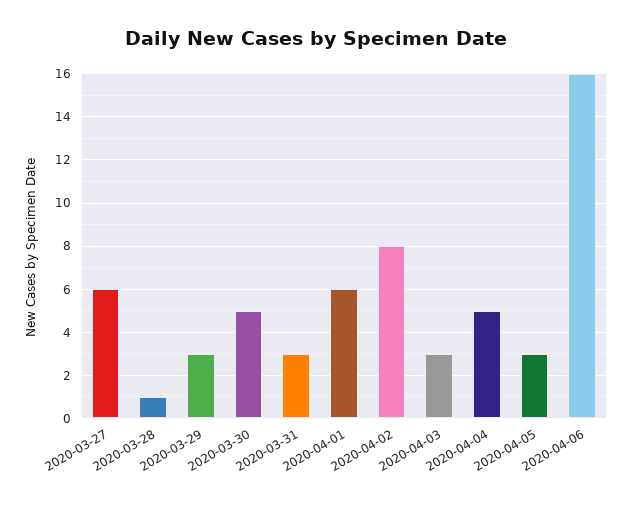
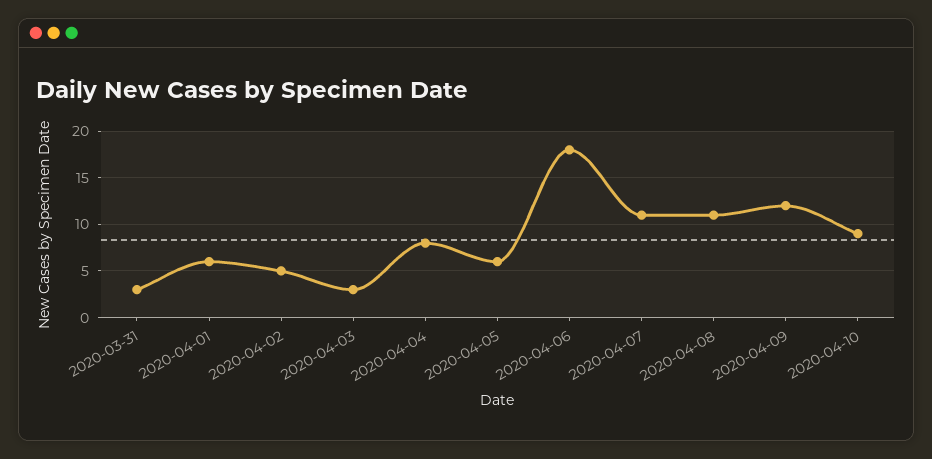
2020-03-27: 6 -> none
2020-03-28: 1 -> none
2020-03-29: 3 -> none
2020-03-30: 5 -> none
2020-04-02: 8 -> 5
2020-04-04: 5 -> 8
2020-04-05: 3 -> 6
2020-04-06: 16 -> 18
2020-04-07: none -> 11
2020-04-08: none -> 11
2020-04-09: none -> 12
2020-04-10: none -> 9

